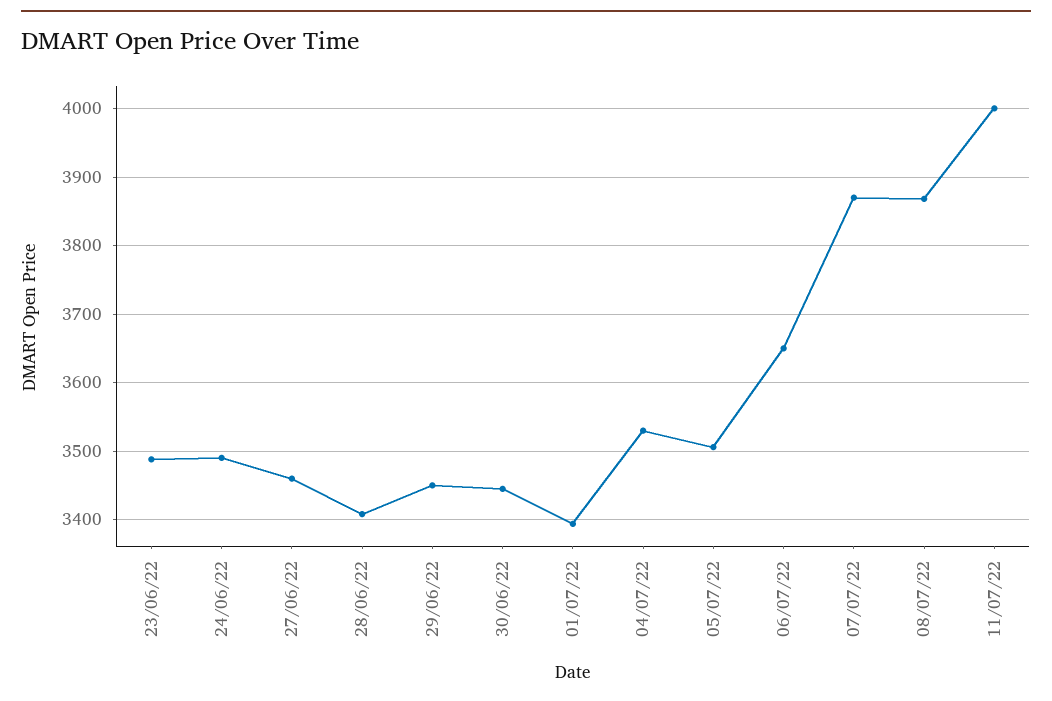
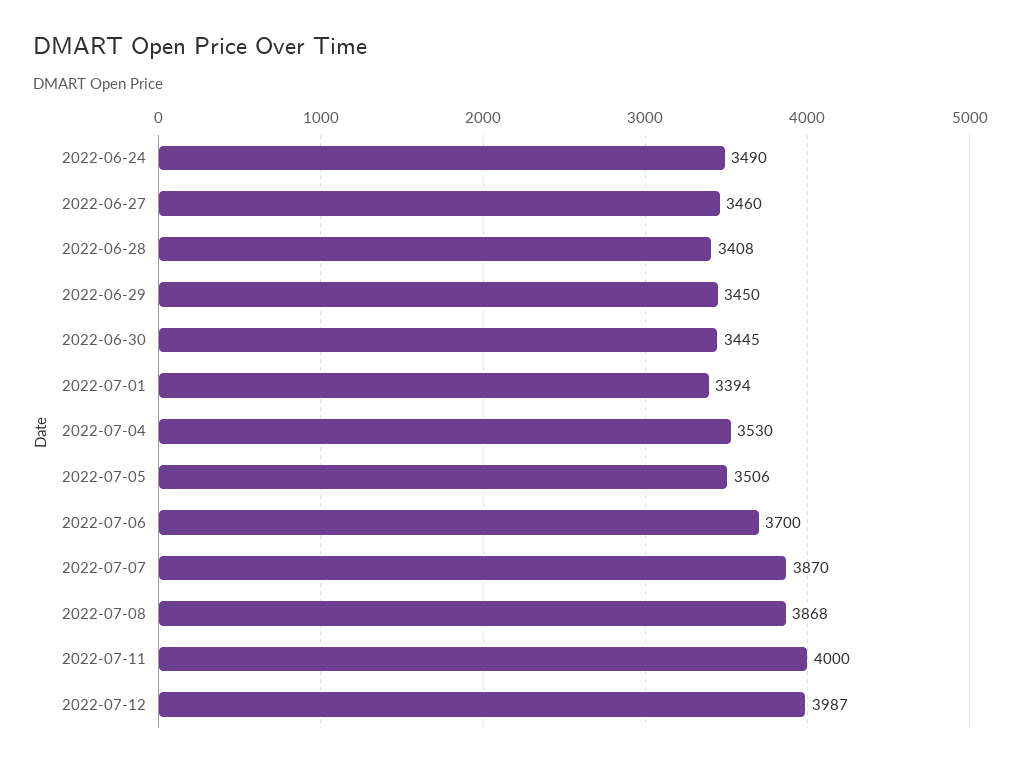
23/06/22: 3490 -> none
06/07/22: 3650 -> 3700
2022-07-12: none -> 3987

